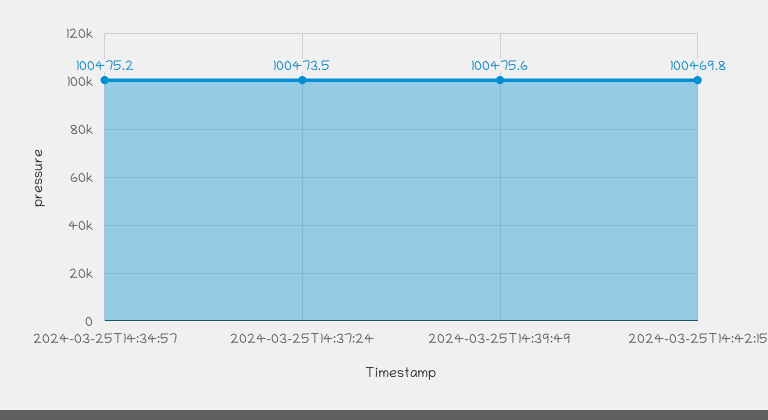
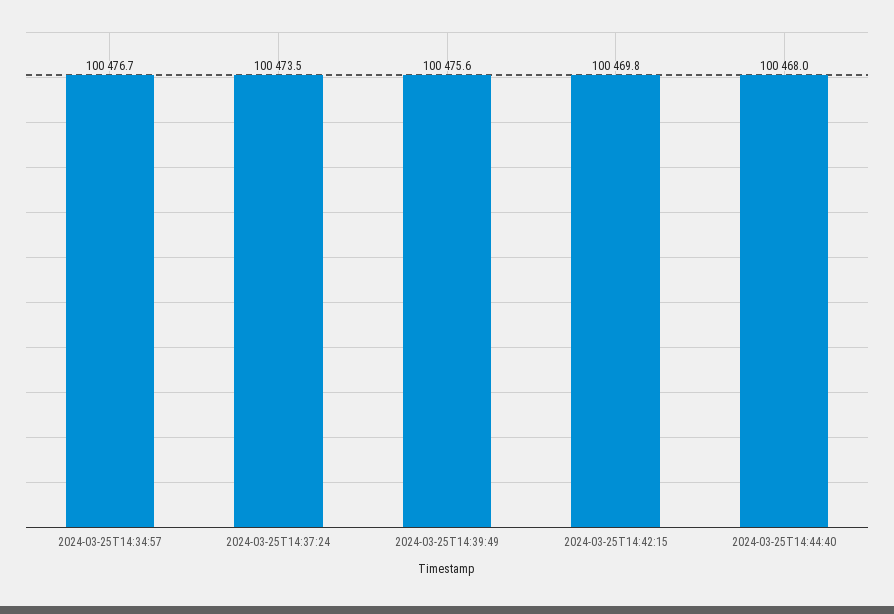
2024-03-25T14:34:57: 100475.2 -> 100476.7
2024-03-25T14:44:40: none -> 100468

